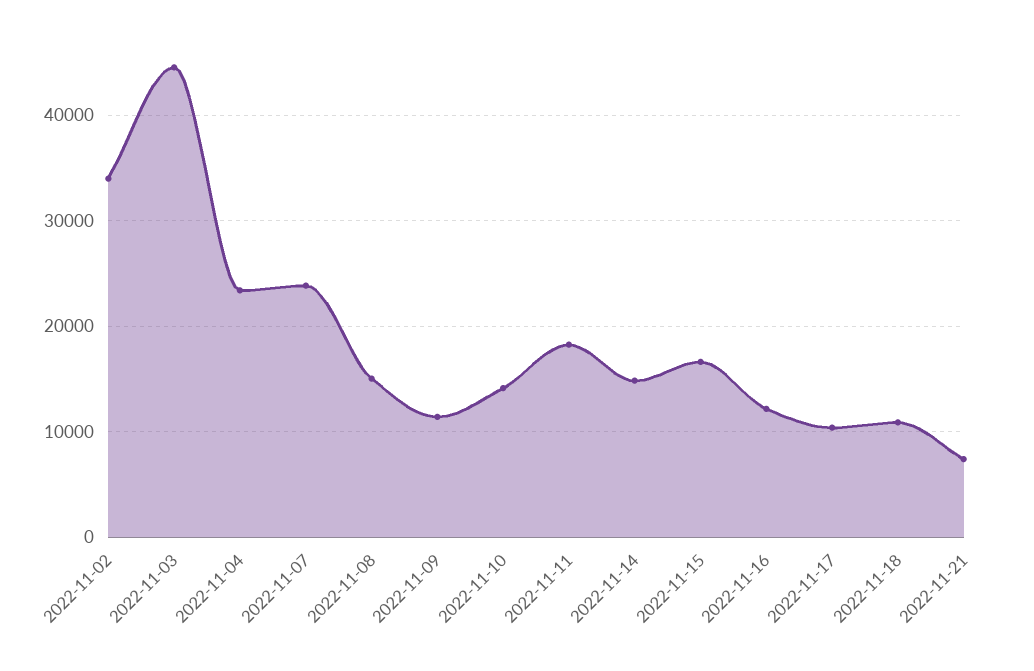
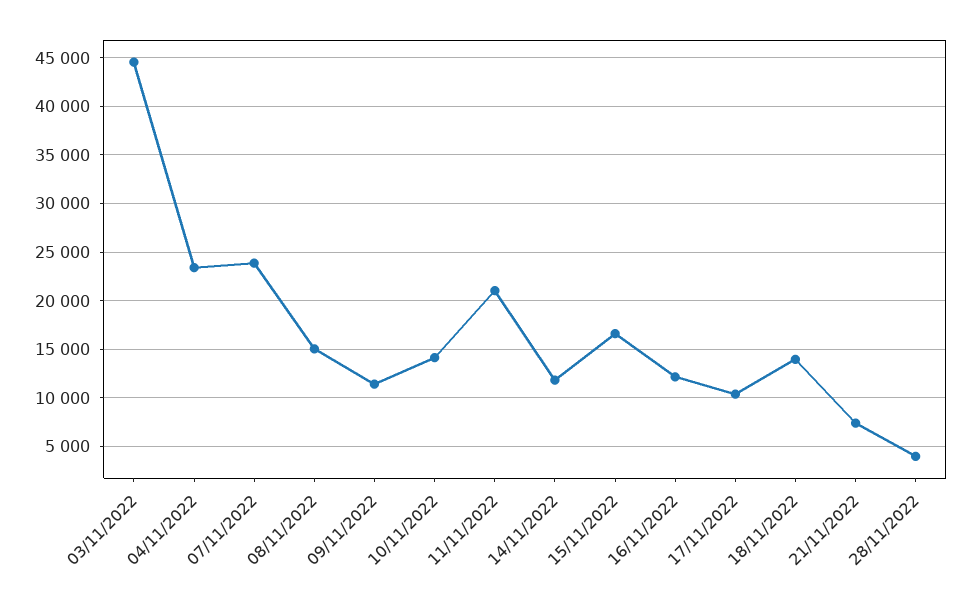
2022-11-02: 34000 -> none
2022-11-11: 18000 -> 21000
2022-11-14: 15000 -> 12000
2022-11-18: 11000 -> 14000
28/11/2022: none -> 4000

